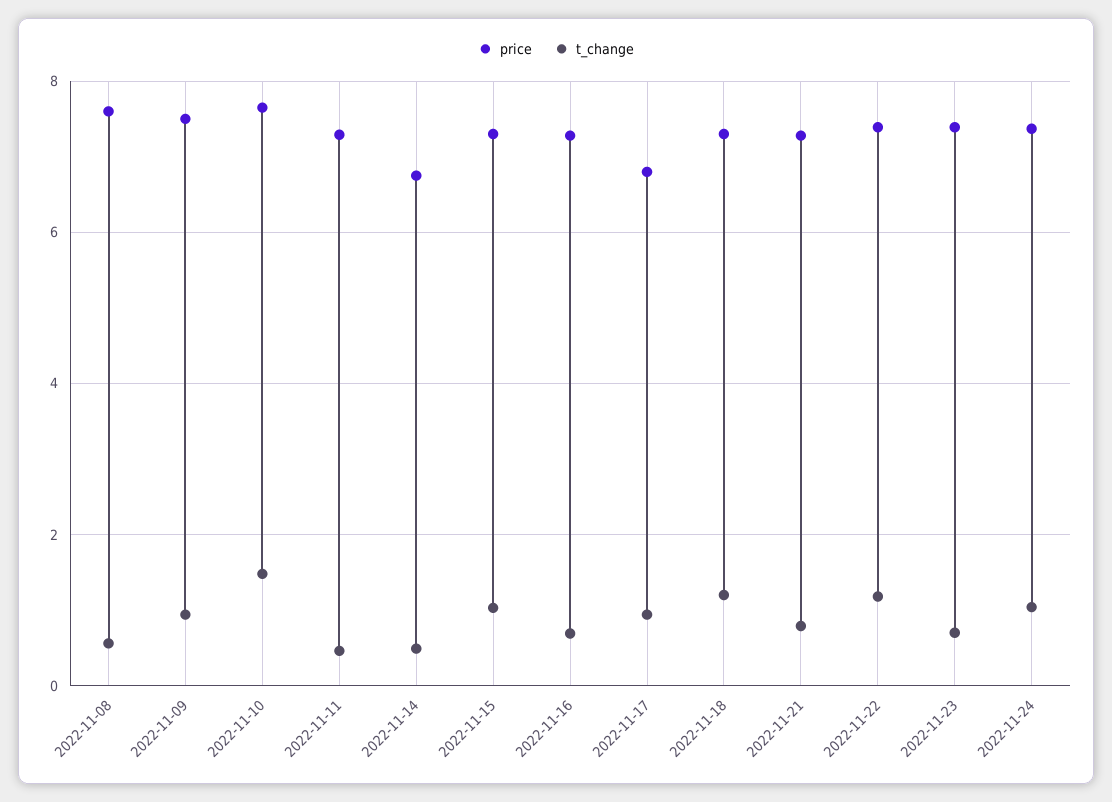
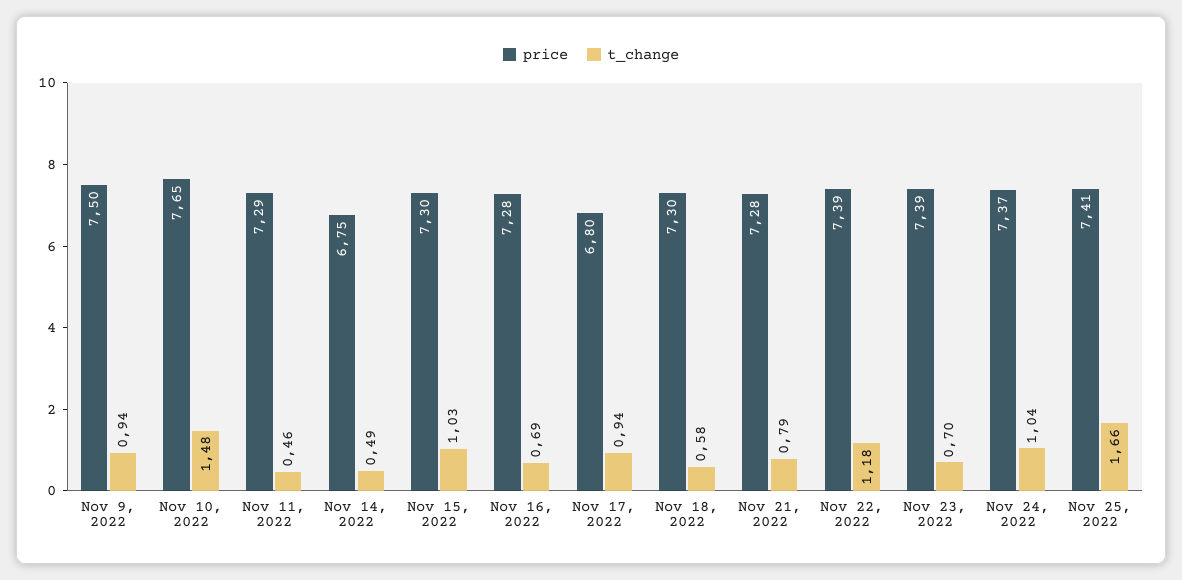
price, 2022-11-08: 7.6 -> none
t_change, 2022-11-08: 0.6 -> none
t_change, 2022-11-18: 1.2 -> 0.58
price, Nov 25, 2022: none -> 7.41
t_change, Nov 25, 2022: none -> 1.66

